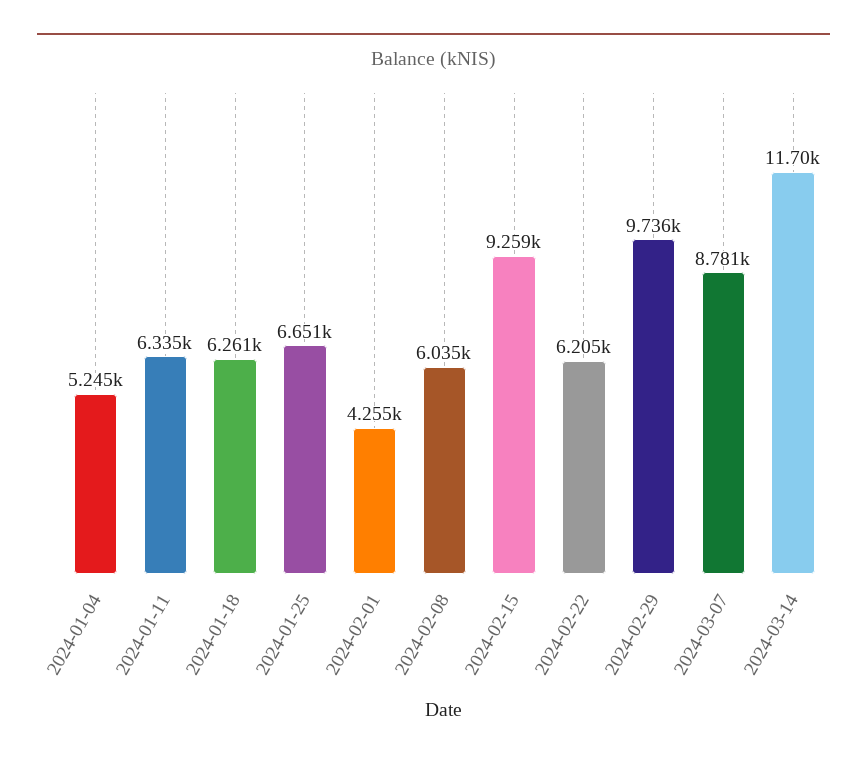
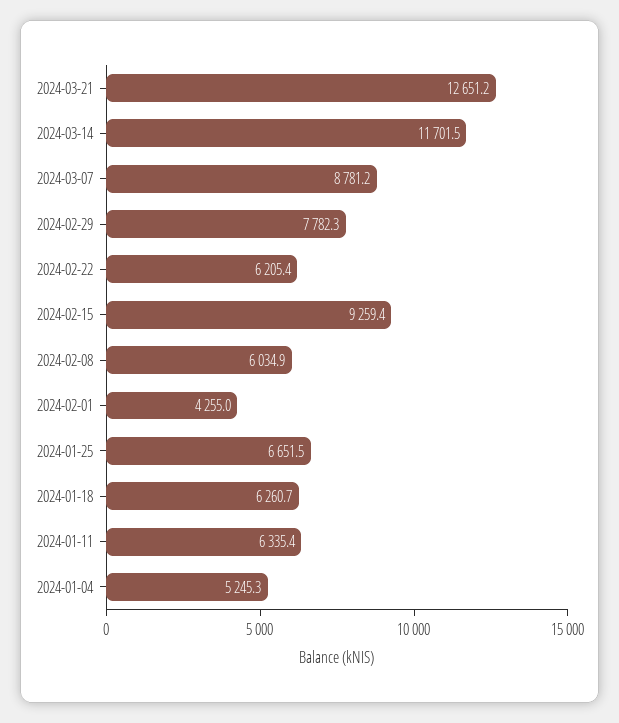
2024-02-29: 9736 -> 7782.3
2024-03-21: none -> 12651.2

